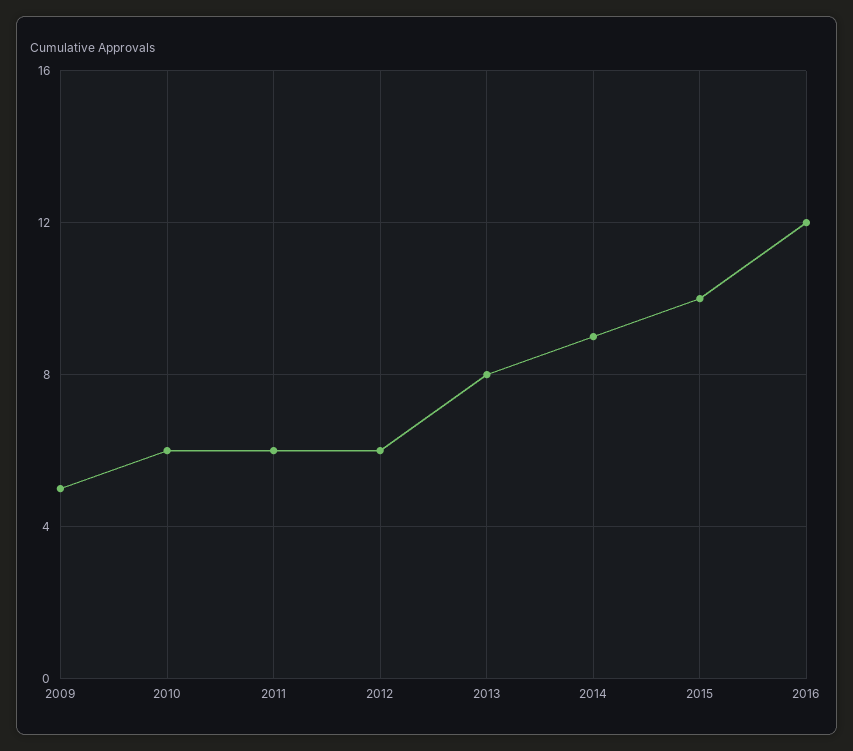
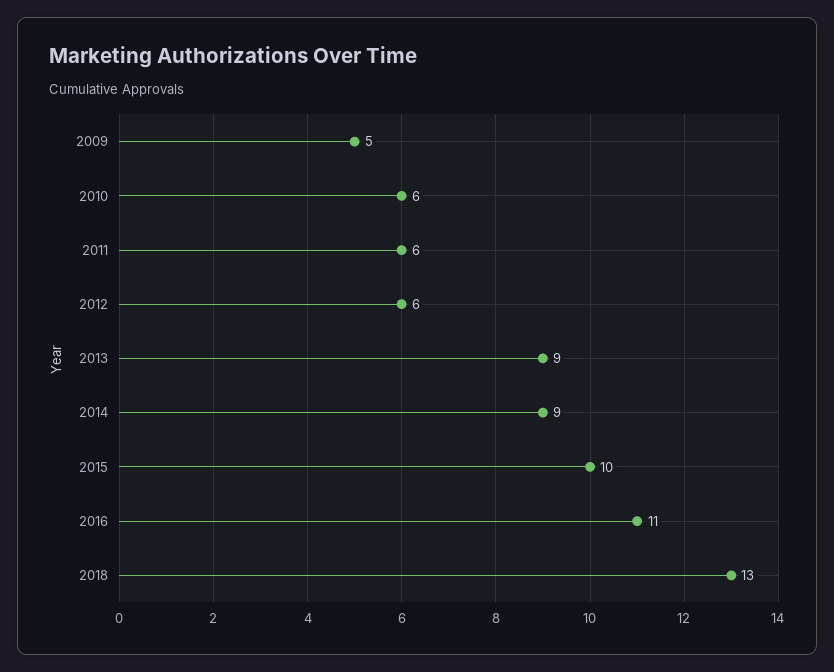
2013: 8 -> 9
2016: 12 -> 11
2018: none -> 13

